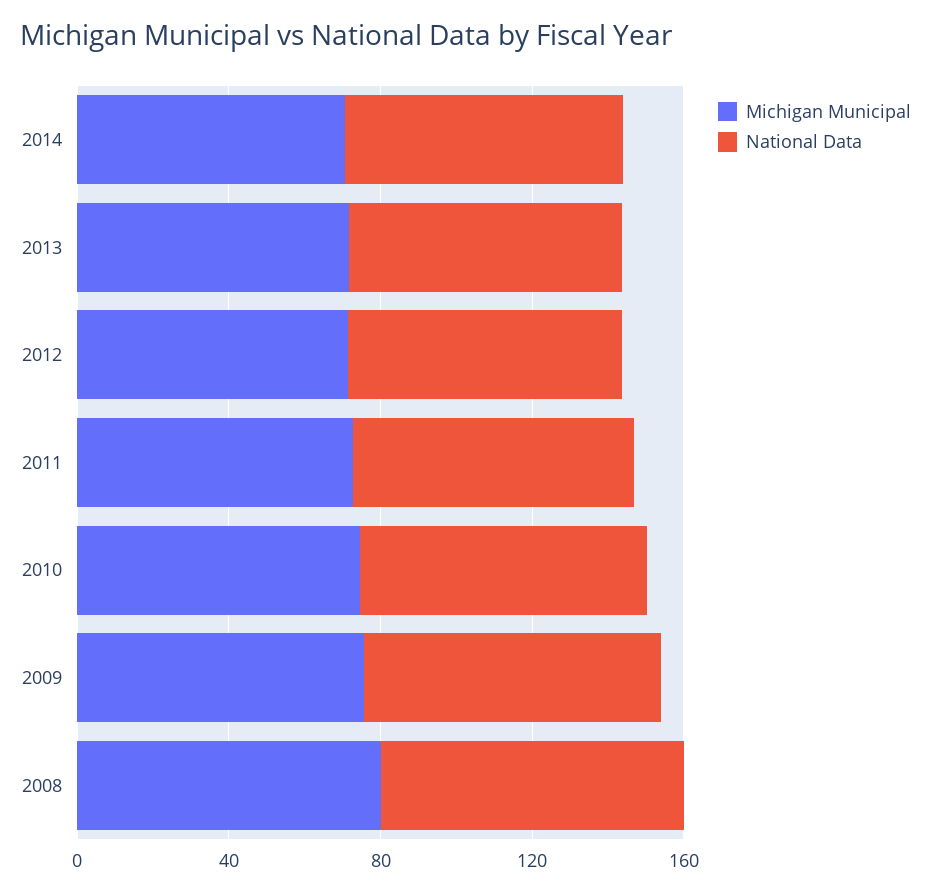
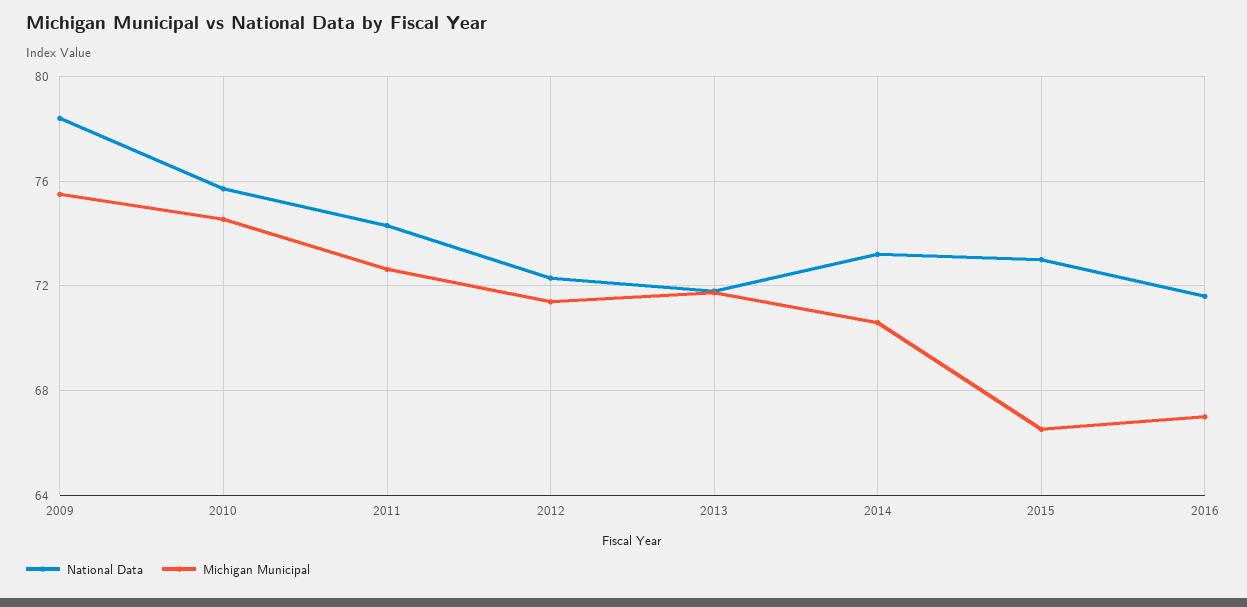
Michigan Municipal, 2008: 80 -> none
National Data, 2008: 80 -> none
National Data, 2015: none -> 73
Michigan Municipal, 2015: none -> 66.5
National Data, 2016: none -> 71.5
Michigan Municipal, 2016: none -> 67

